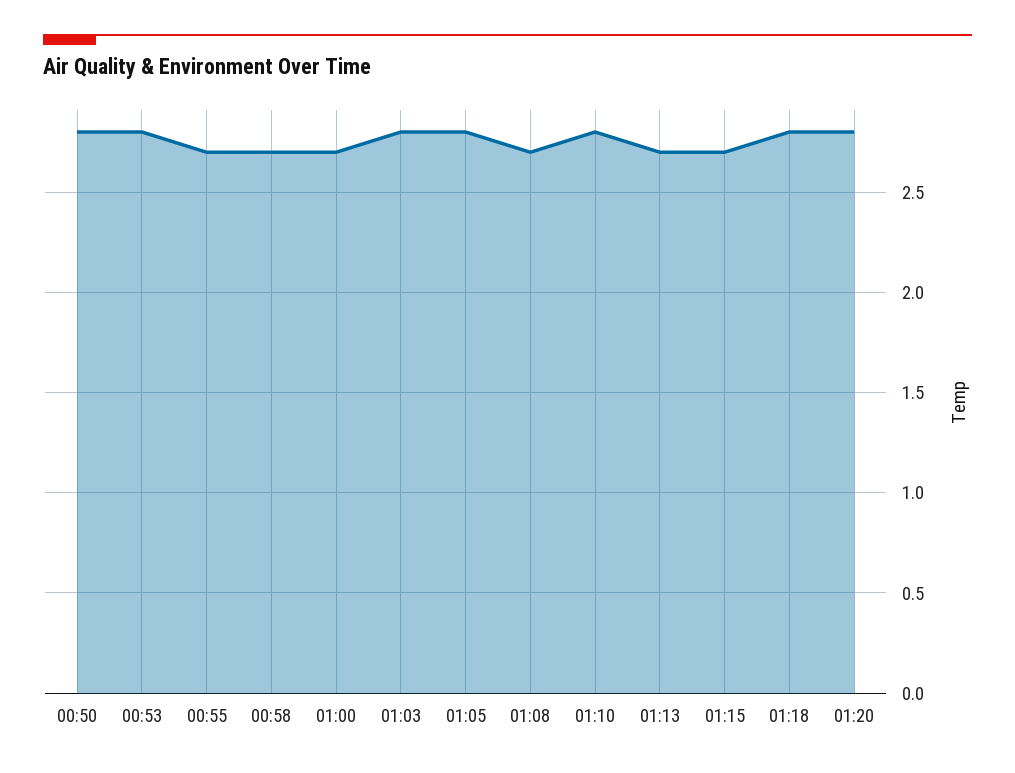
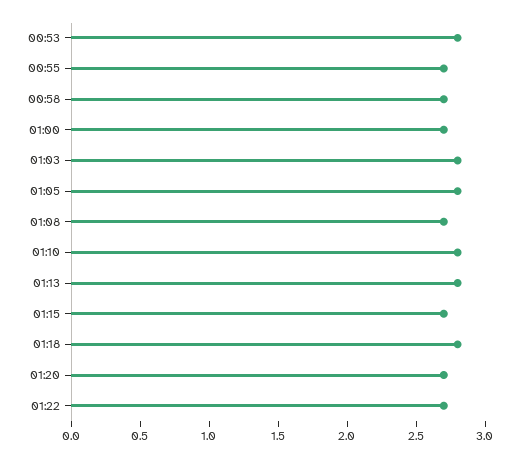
00:50: 2.8 -> none
01:13: 2.7 -> 2.8
01:20: 2.8 -> 2.7
01:22: none -> 2.7

